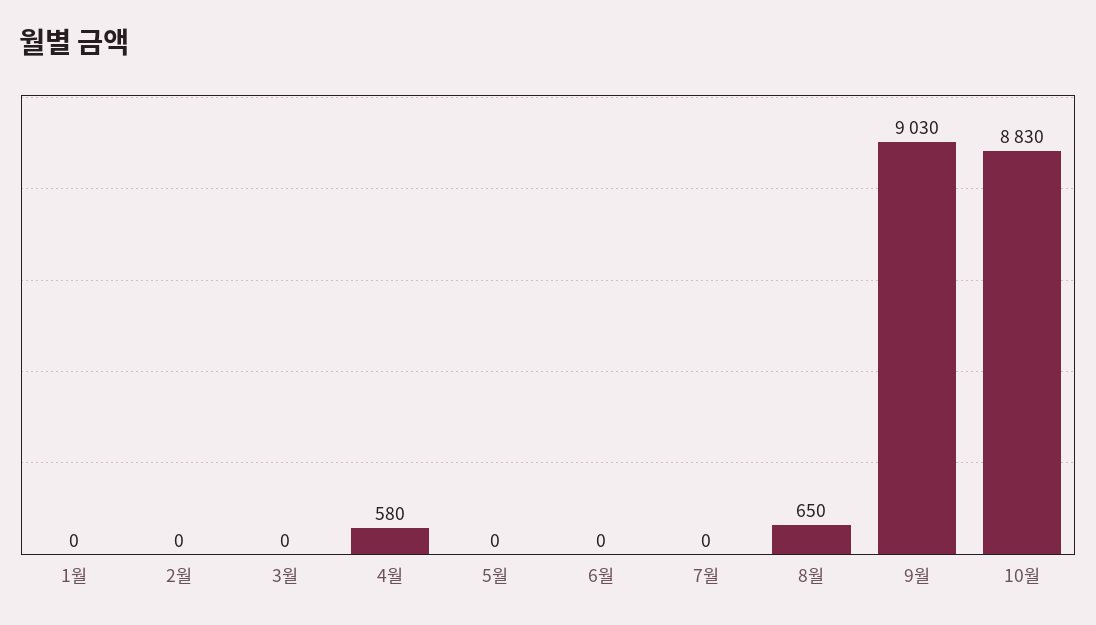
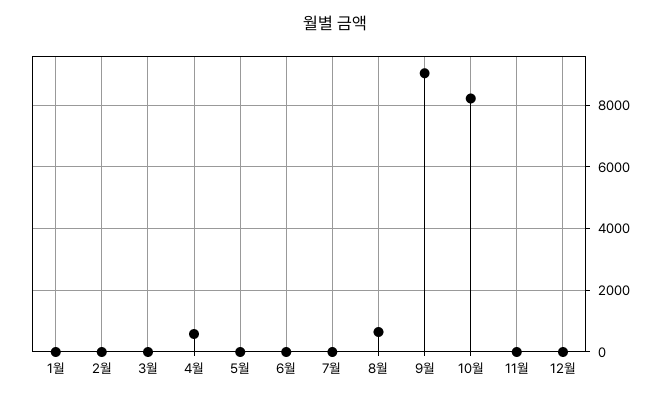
10월: 8830 -> 8200
11월: none -> 0
12월: none -> 0

